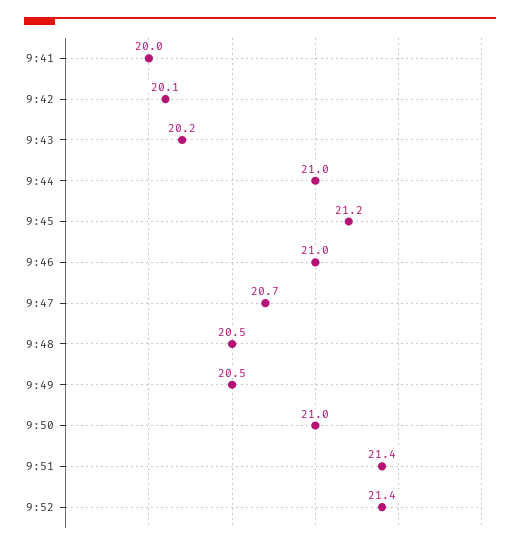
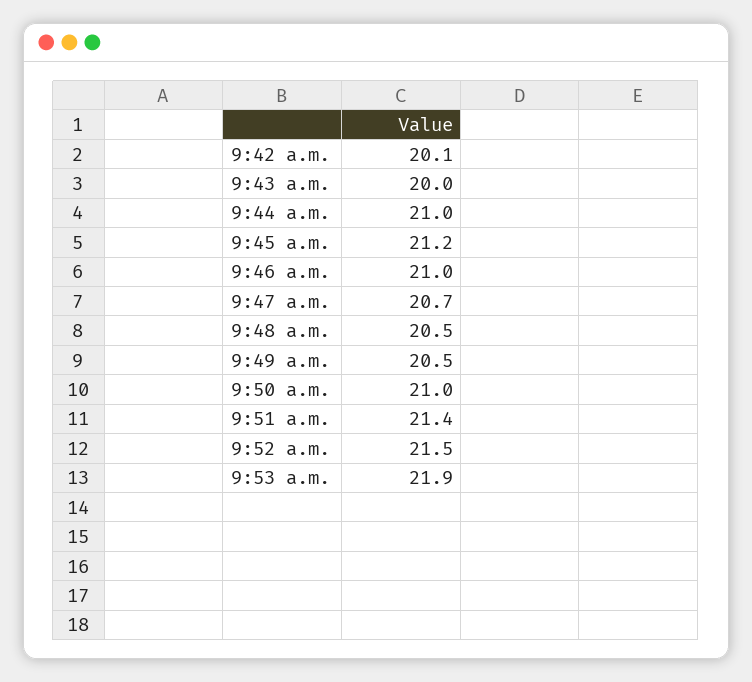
9:41: 20 -> none
9:43: 20.2 -> 20
9:52: 21.4 -> 21.5
9:53 a.m.: none -> 21.9

